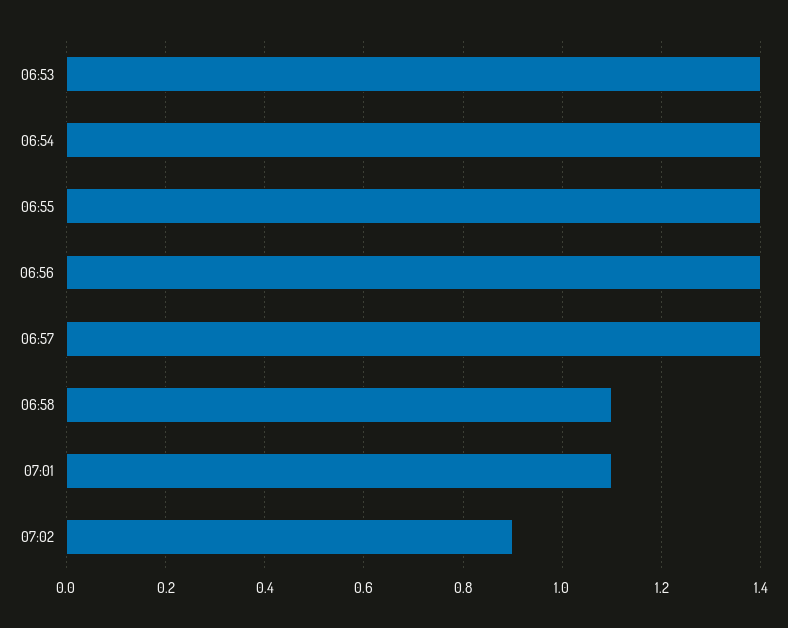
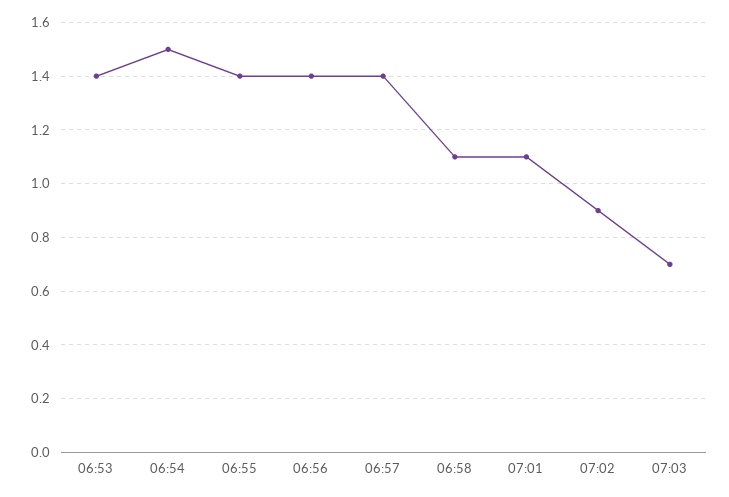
06:54: 1.4 -> 1.5
07:03: none -> 0.7

